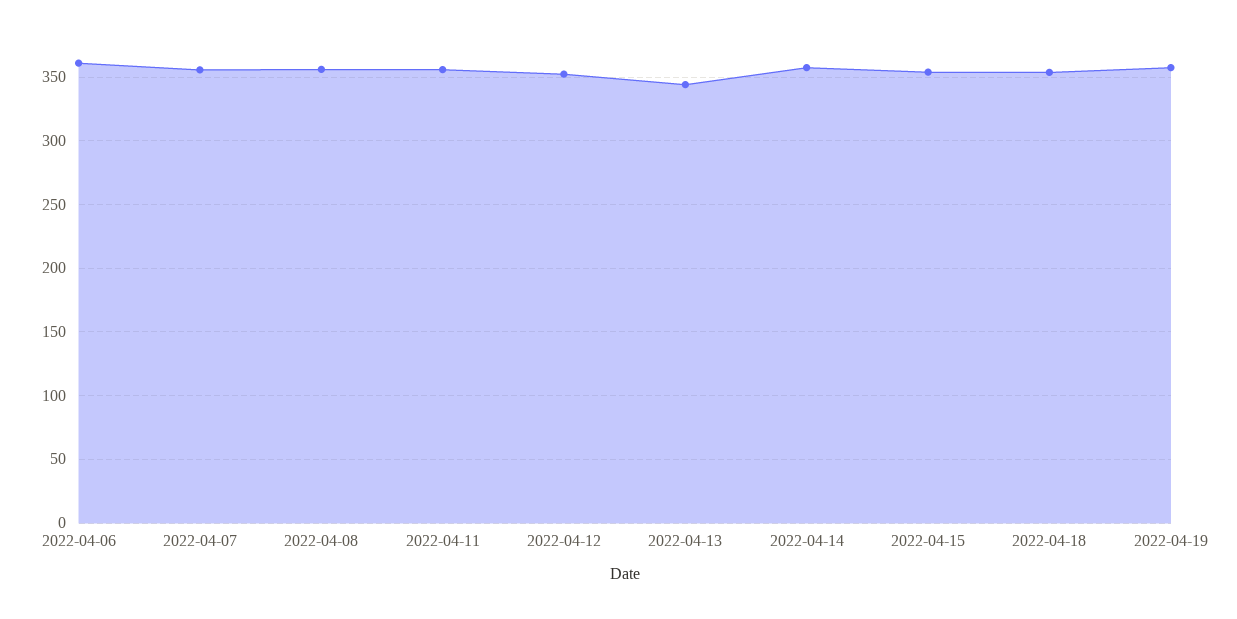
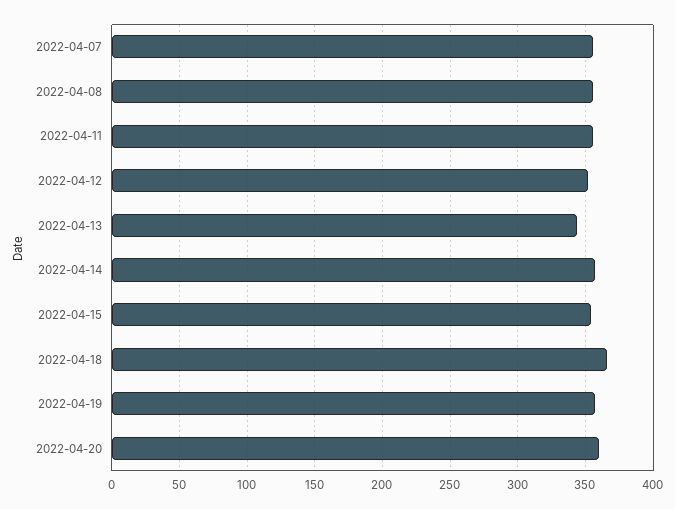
2022-04-06: 360 -> none
2022-04-18: 355 -> 365
2022-04-20: none -> 360

